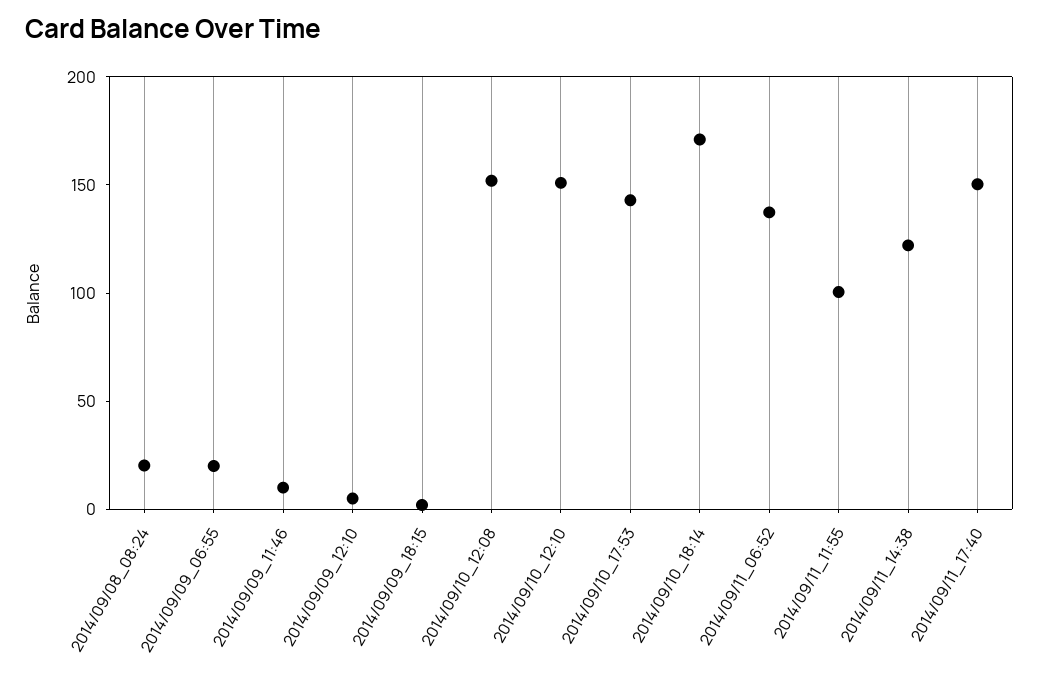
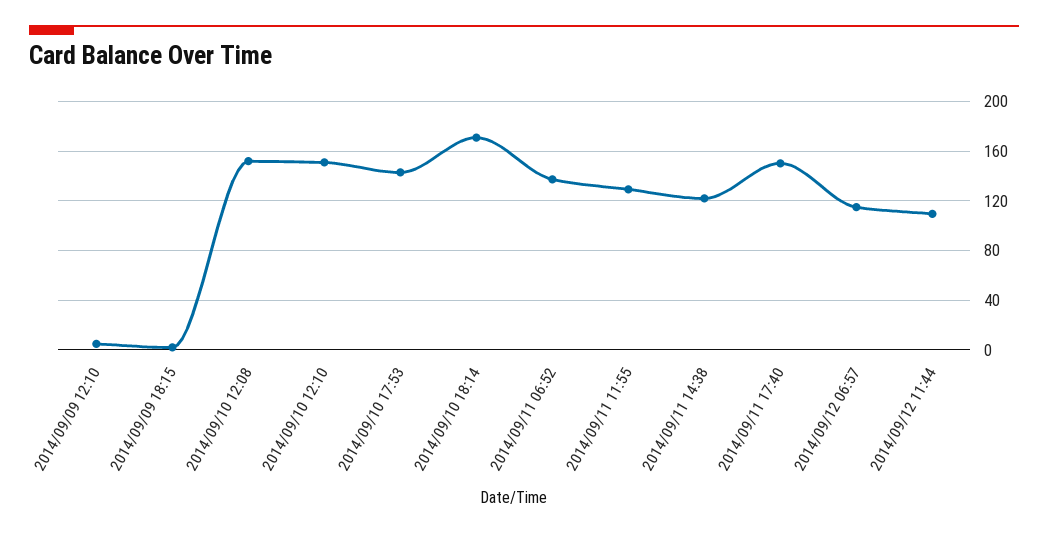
2014/09/08_08:24: 20 -> none
2014/09/09_06:55: 20 -> none
2014/09/09_11:46: 10 -> none
2014/09/11_11:55: 100 -> 130
2014/09/12 06:57: none -> 115
2014/09/12 11:44: none -> 110

